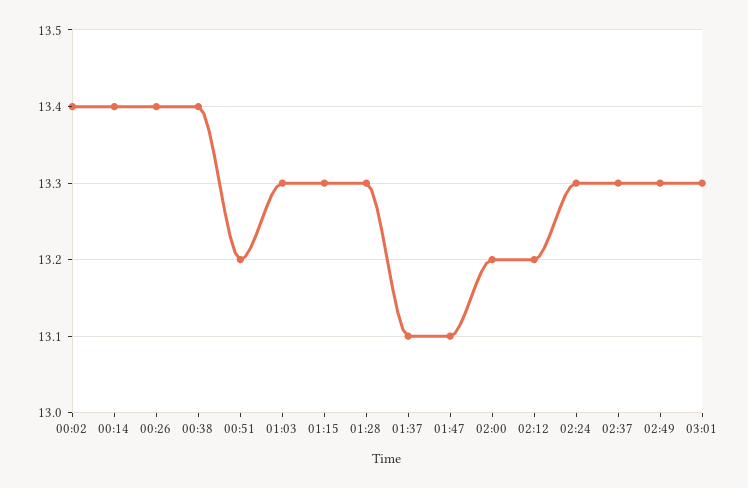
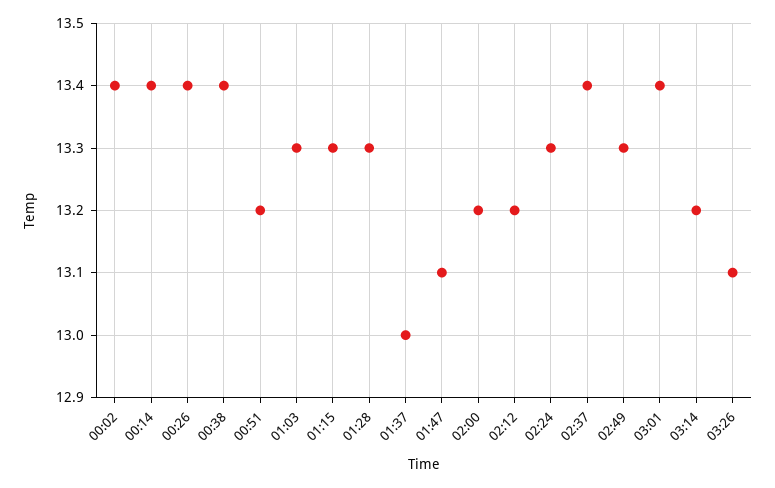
01:37: 13.1 -> 13
02:37: 13.3 -> 13.4
03:01: 13.3 -> 13.4
03:14: none -> 13.2
03:26: none -> 13.1

